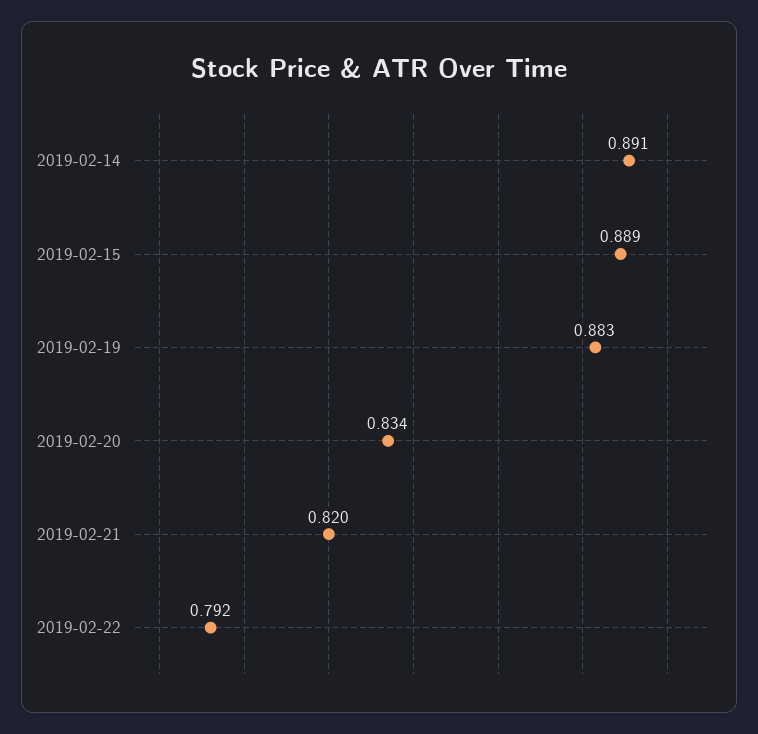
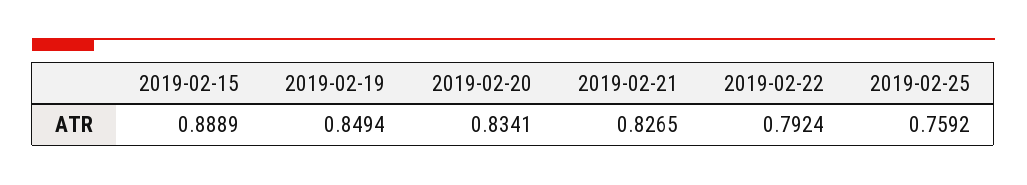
2019-02-14: 0.891 -> none
2019-02-19: 0.883 -> 0.8494
2019-02-21: 0.82 -> 0.8265
2019-02-25: none -> 0.7592

